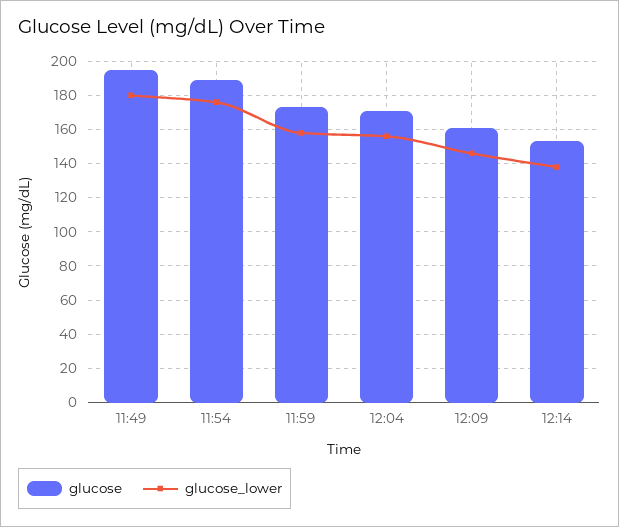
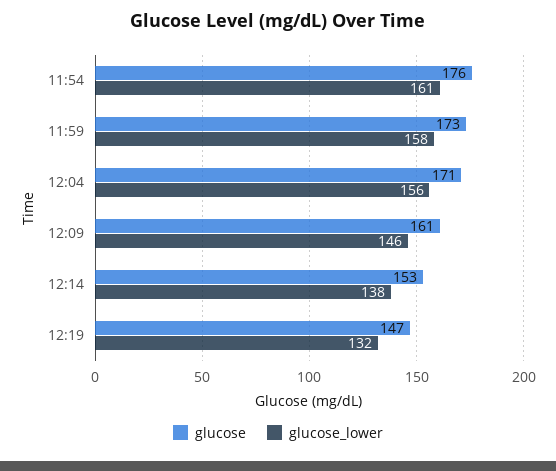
glucose, 11:49: 195 -> none
glucose_lower, 11:49: 180 -> none
glucose, 11:54: 190 -> 176
glucose_lower, 11:54: 175 -> 161
glucose, 12:19: none -> 147
glucose_lower, 12:19: none -> 132

